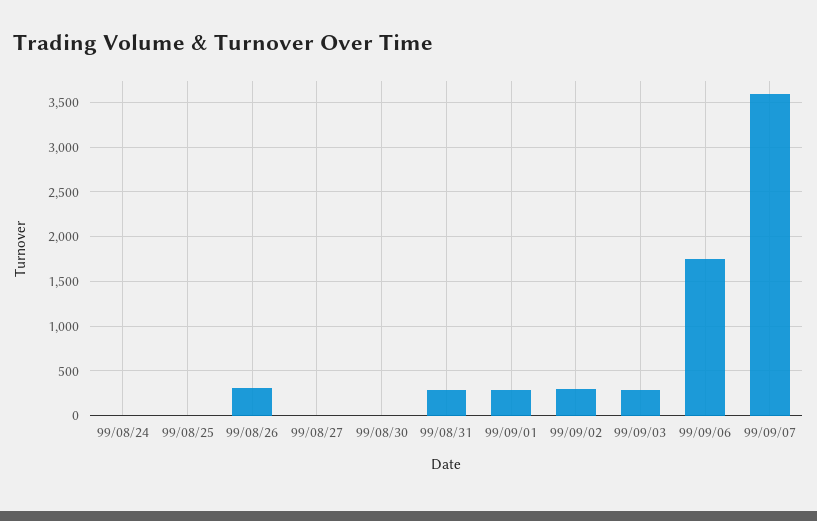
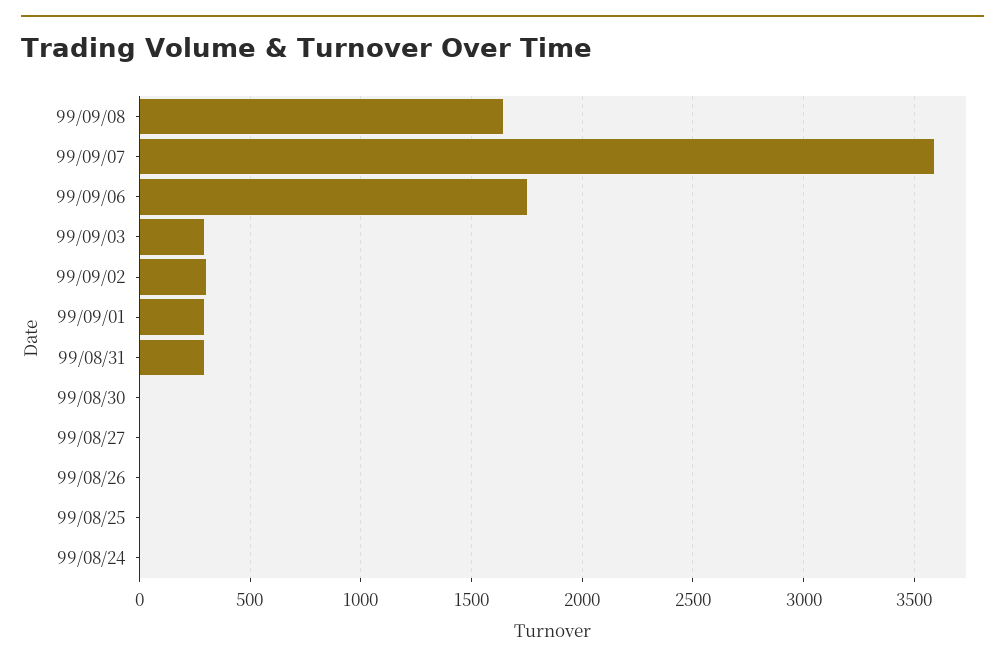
99/08/26: 300 -> 0
99/09/08: none -> 1650

